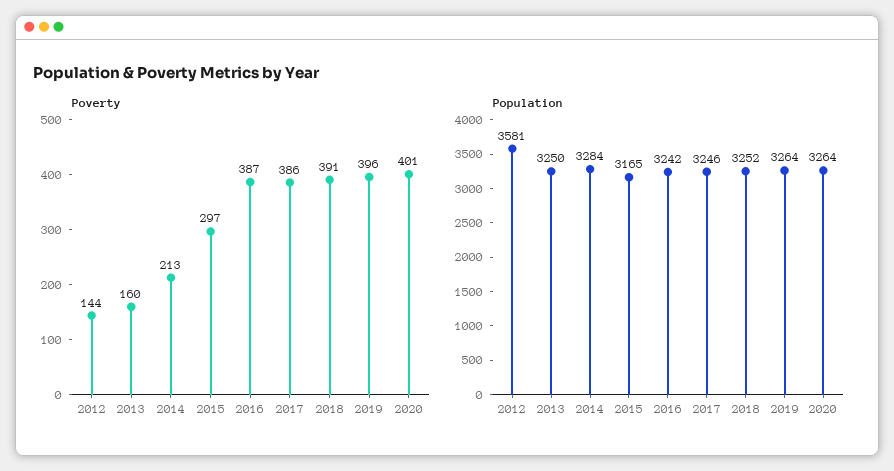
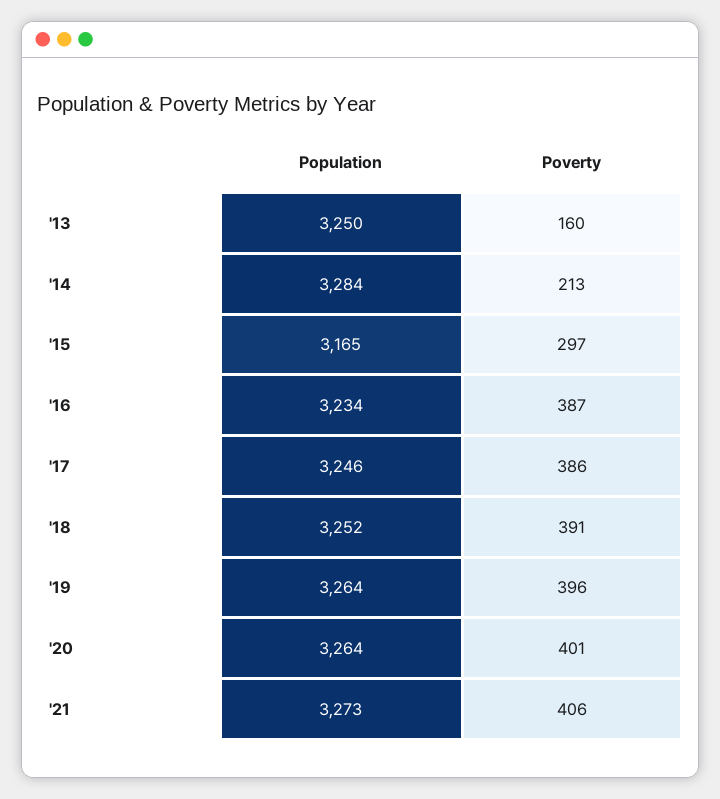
Poverty, 2012: 144 -> none
Population, 2012: 3581 -> none
Population, 2016: 3242 -> 3234
Population, '21: none -> 3273
Poverty, '21: none -> 406

